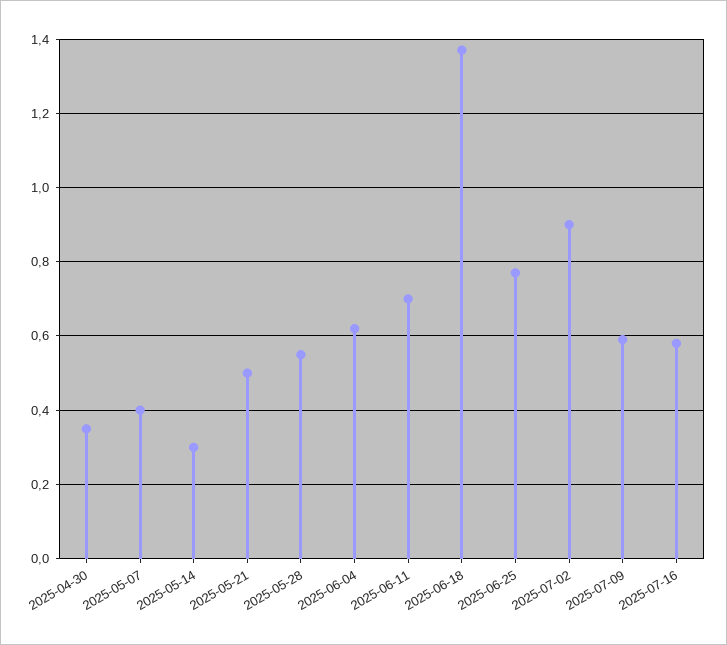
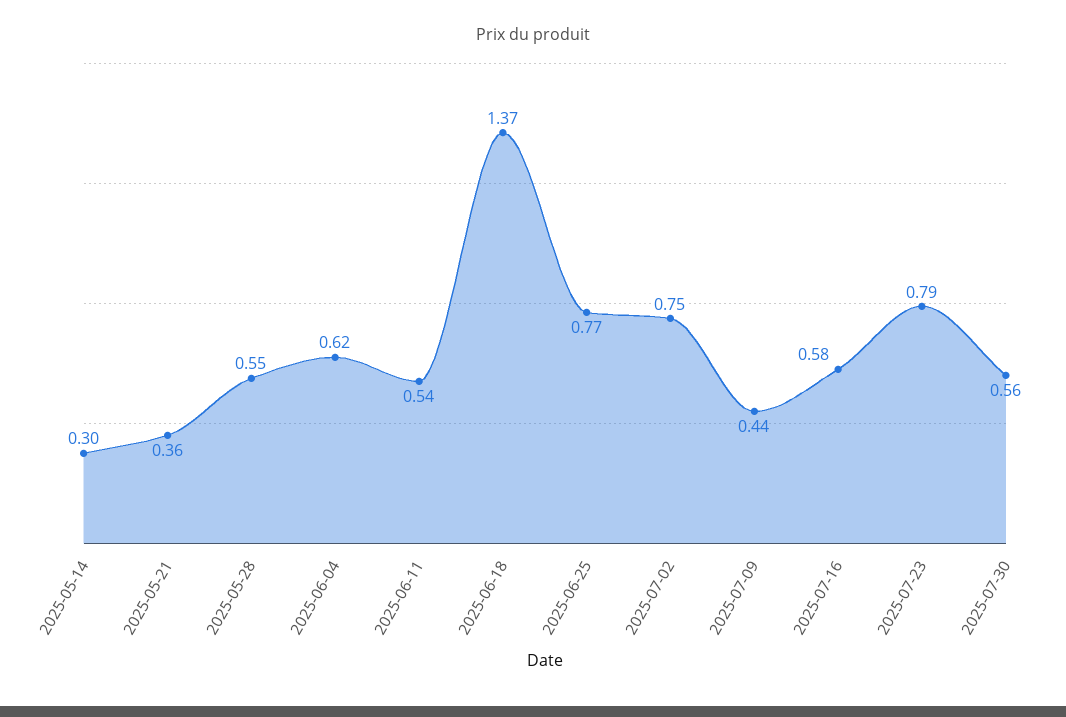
2025-04-30: 0.35 -> none
2025-05-07: 0.4 -> none
2025-05-21: 0.5 -> 0.36
2025-06-11: 0.7 -> 0.54
2025-07-02: 0.9 -> 0.75
2025-07-09: 0.6 -> 0.44
2025-07-23: none -> 0.79
2025-07-30: none -> 0.56

